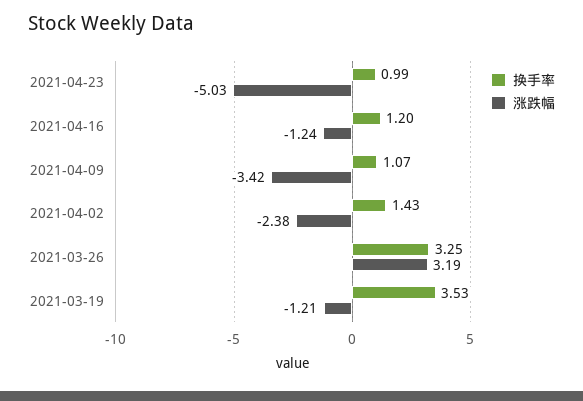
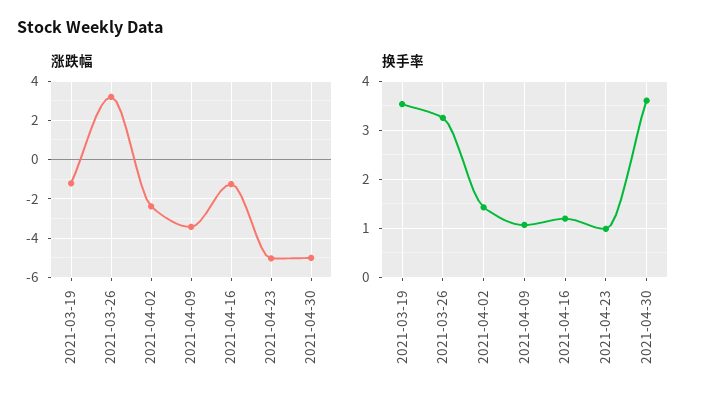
涨跌幅, 2021-04-30: none -> -5
换手率, 2021-04-30: none -> 3.6

